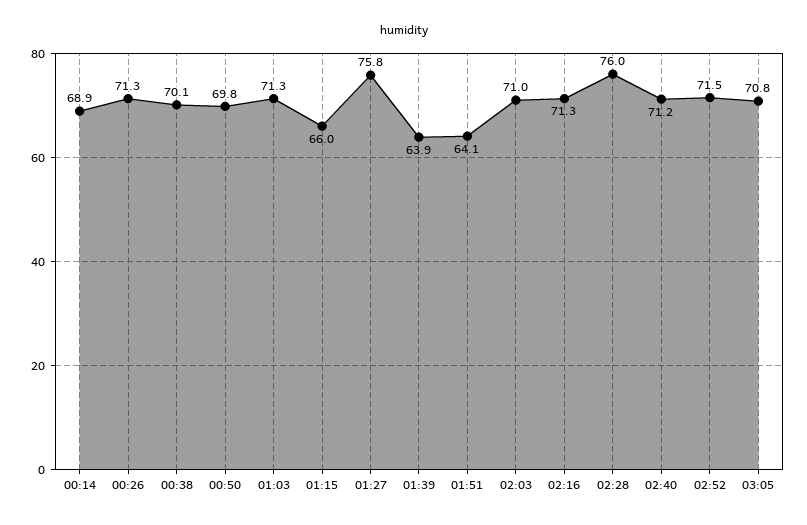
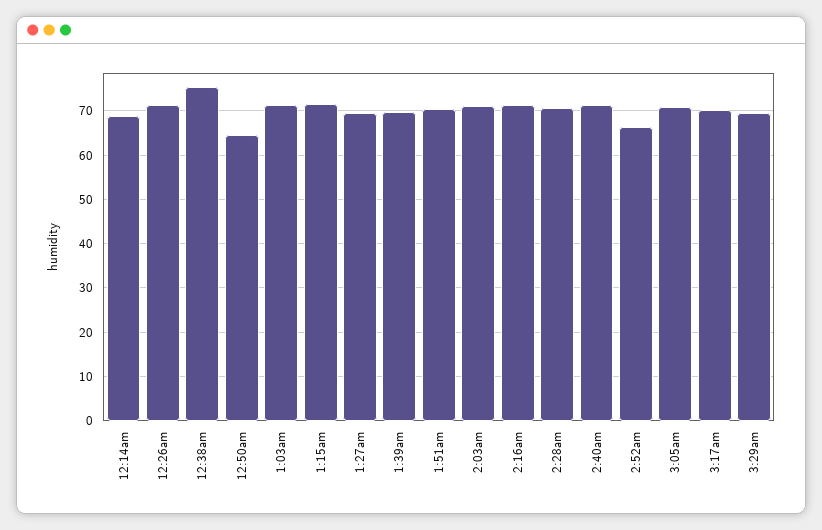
00:38: 70.1 -> 76
00:50: 69.8 -> 64
01:15: 66 -> 72
01:27: 75.8 -> 70
01:39: 63.9 -> 70
01:51: 64.1 -> 70
02:28: 76 -> 70
02:52: 71.5 -> 66
3:17am: none -> 70
3:29am: none -> 70

